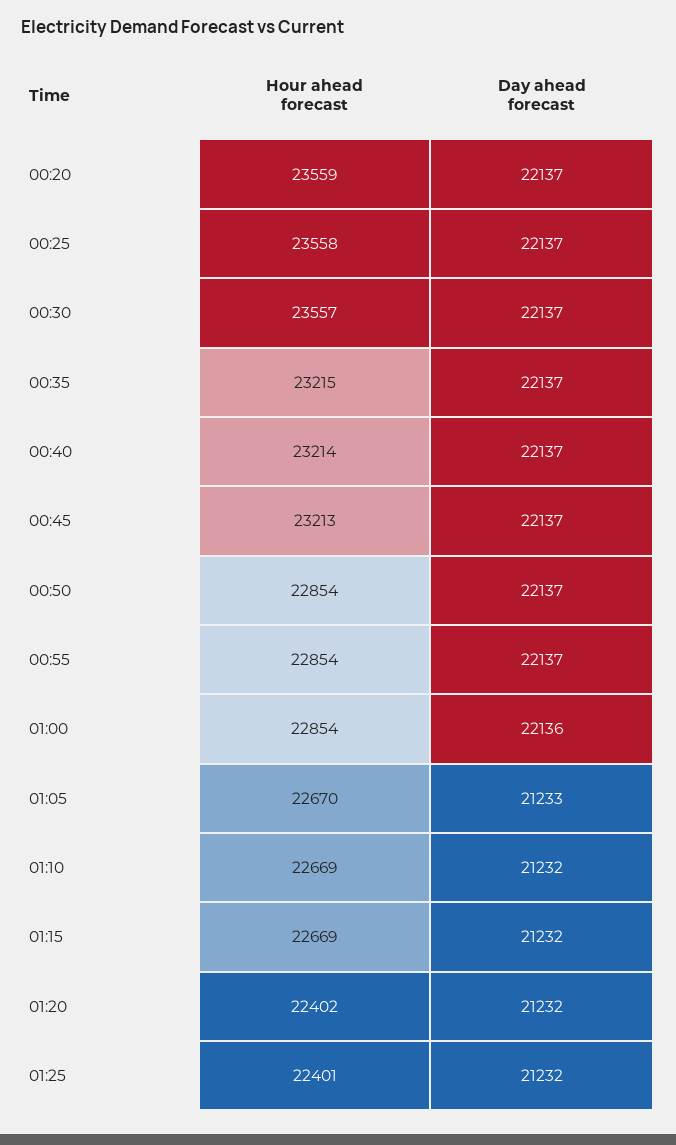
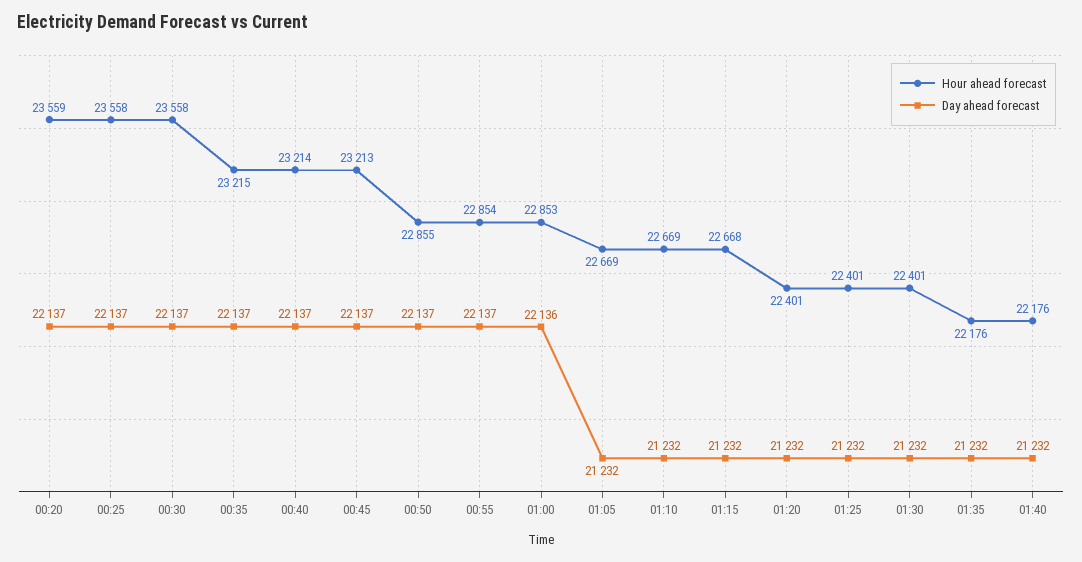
Hour ahead forecast, 00:30: 23557 -> 23558
Hour ahead forecast, 00:50: 22854 -> 22855
Hour ahead forecast, 01:00: 22854 -> 22853
Hour ahead forecast, 01:05: 22670 -> 22669
Day ahead forecast, 01:05: 21233 -> 21232
Hour ahead forecast, 01:15: 22669 -> 22668
Hour ahead forecast, 01:20: 22402 -> 22401
Hour ahead forecast, 01:30: none -> 22401
Day ahead forecast, 01:30: none -> 21232
Hour ahead forecast, 01:35: none -> 22176
Day ahead forecast, 01:35: none -> 21232
Hour ahead forecast, 01:40: none -> 22176
Day ahead forecast, 01:40: none -> 21232

